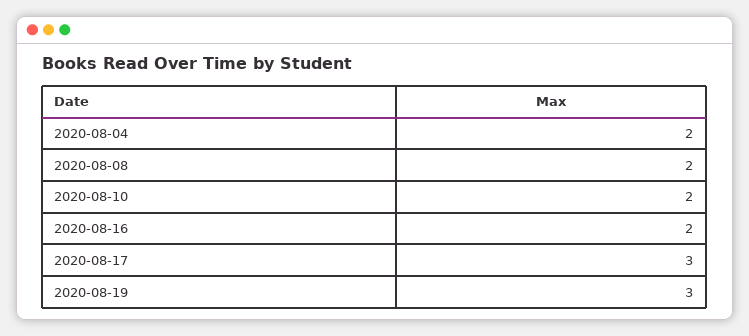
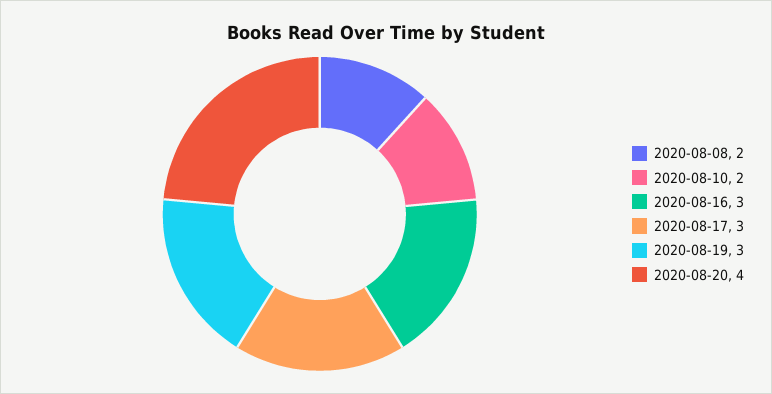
2020-08-04: 2 -> none
2020-08-16: 2 -> 3
2020-08-20: none -> 4

